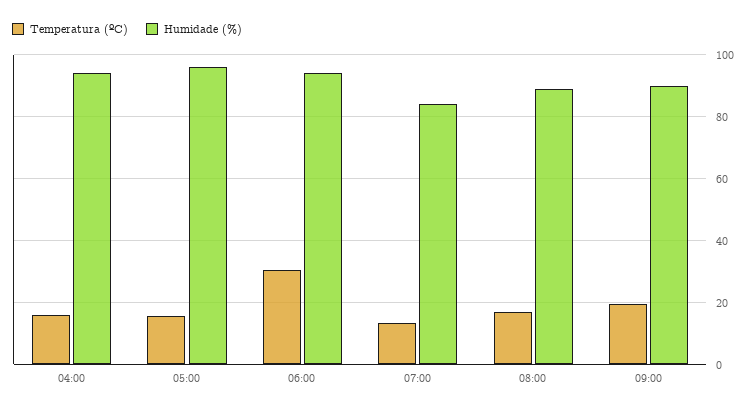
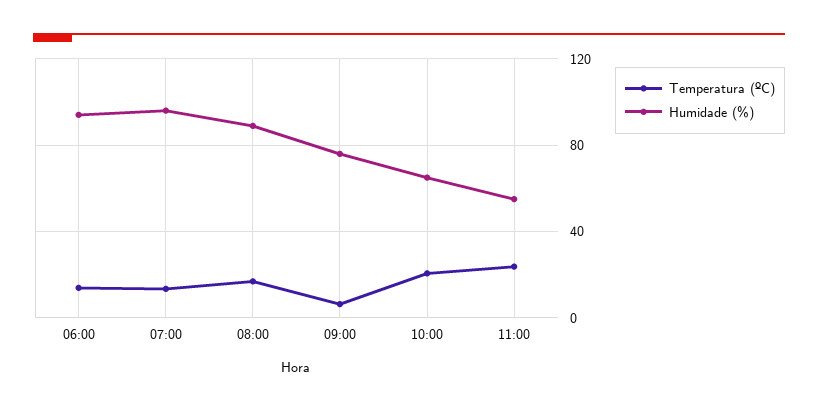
Temperatura (ºC), 04:00: 16 -> none
Humidade (%), 04:00: 94 -> none
Temperatura (ºC), 05:00: 16 -> none
Humidade (%), 05:00: 96 -> none
Temperatura (ºC), 06:00: 30 -> 15
Humidade (%), 07:00: 84 -> 95
Temperatura (ºC), 09:00: 20 -> 5
Humidade (%), 09:00: 90 -> 75
Temperatura (ºC), 10:00: none -> 20
Humidade (%), 10:00: none -> 65
Temperatura (ºC), 11:00: none -> 25
Humidade (%), 11:00: none -> 55

